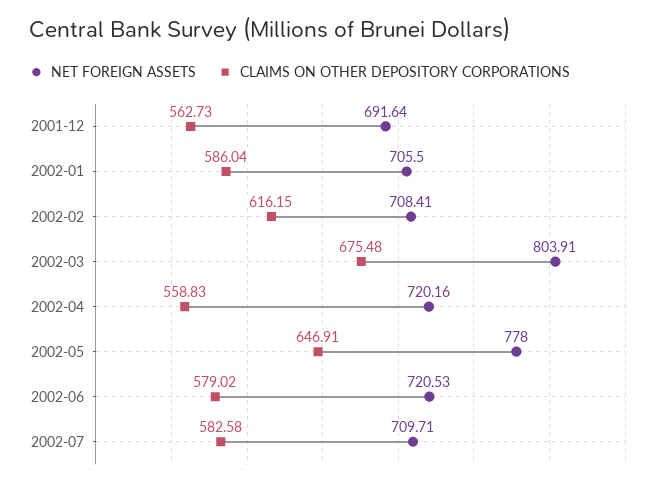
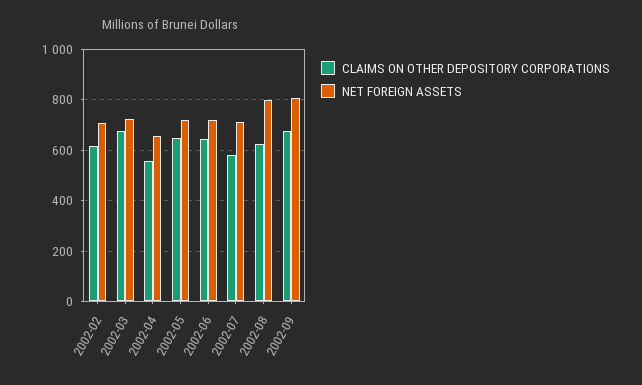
NET FOREIGN ASSETS, 2001-12: 691.64 -> none
CLAIMS ON OTHER DEPOSITORY CORPORATIONS, 2001-12: 562.73 -> none
NET FOREIGN ASSETS, 2002-01: 705.5 -> none
CLAIMS ON OTHER DEPOSITORY CORPORATIONS, 2002-01: 586.04 -> none
NET FOREIGN ASSETS, 2002-03: 803.91 -> 725
NET FOREIGN ASSETS, 2002-04: 720.16 -> 650
NET FOREIGN ASSETS, 2002-05: 778 -> 725
CLAIMS ON OTHER DEPOSITORY CORPORATIONS, 2002-06: 579.02 -> 650
CLAIMS ON OTHER DEPOSITORY CORPORATIONS, 2002-08: none -> 625
NET FOREIGN ASSETS, 2002-08: none -> 800
CLAIMS ON OTHER DEPOSITORY CORPORATIONS, 2002-09: none -> 675
NET FOREIGN ASSETS, 2002-09: none -> 800

